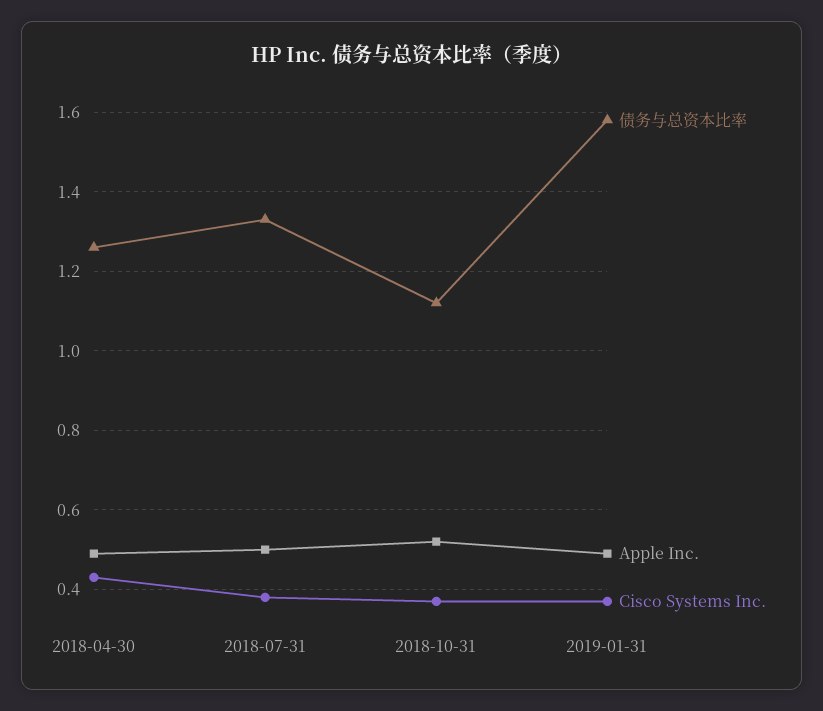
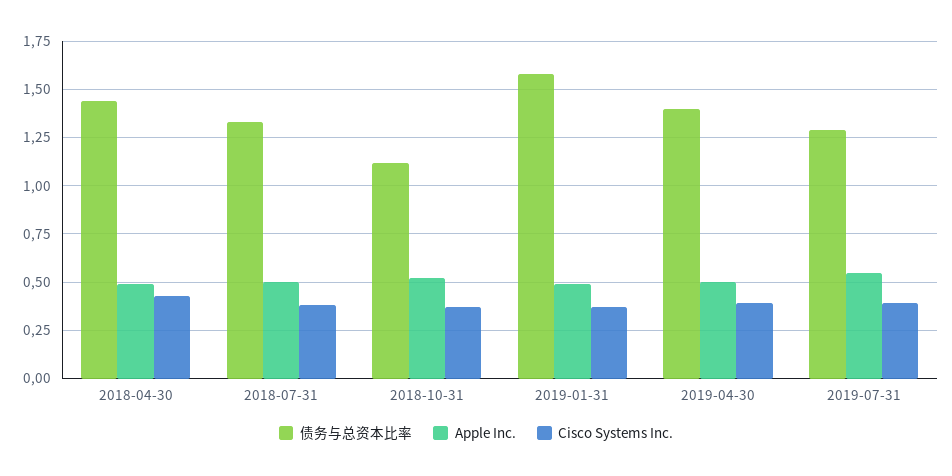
债务与总资本比率, 2018-04-30: 1.25 -> 1.45
债务与总资本比率, 2019-04-30: none -> 1.4
Apple Inc., 2019-04-30: none -> 0.5
Cisco Systems Inc., 2019-04-30: none -> 0.4
债务与总资本比率, 2019-07-31: none -> 1.3
Apple Inc., 2019-07-31: none -> 0.55
Cisco Systems Inc., 2019-07-31: none -> 0.4

